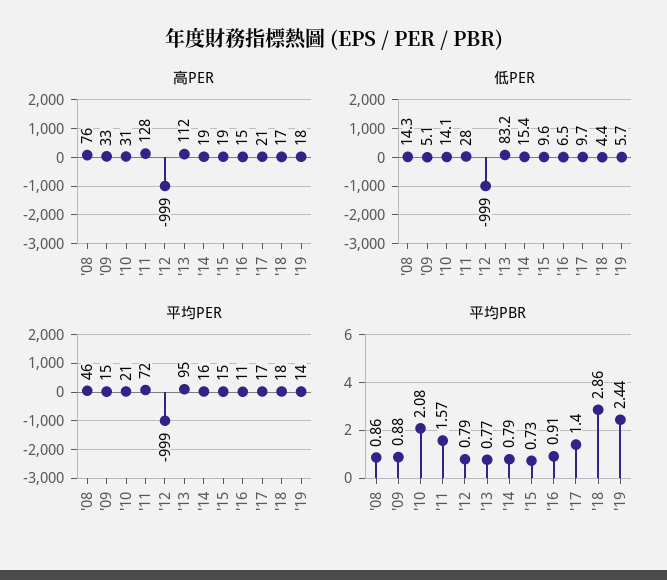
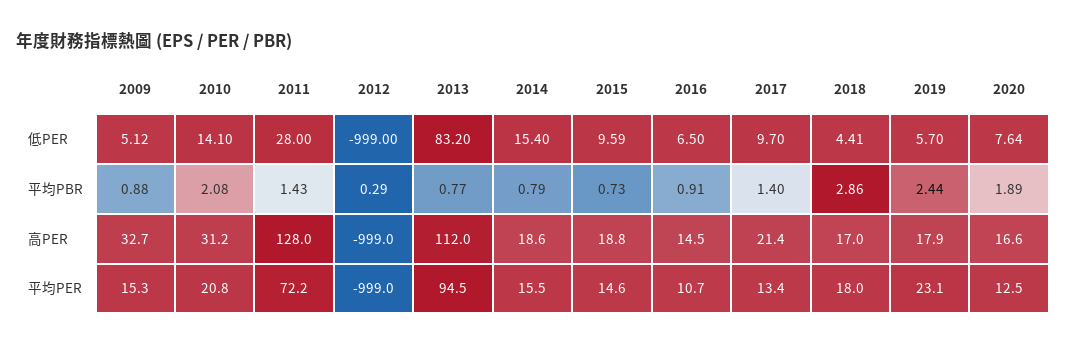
高PER, '08: 76 -> none
低PER, '08: 14.3 -> none
平均PER, '08: 46 -> none
平均PER, '17: 17 -> 13.4
平均PER, '19: 14 -> 23.1
平均PBR, '08: 0.86 -> none
平均PBR, '11: 1.57 -> 1.43
平均PBR, '12: 0.79 -> 0.29
低PER, 2020: none -> 7.64
平均PBR, 2020: none -> 1.89
高PER, 2020: none -> 16.6
平均PER, 2020: none -> 12.5

